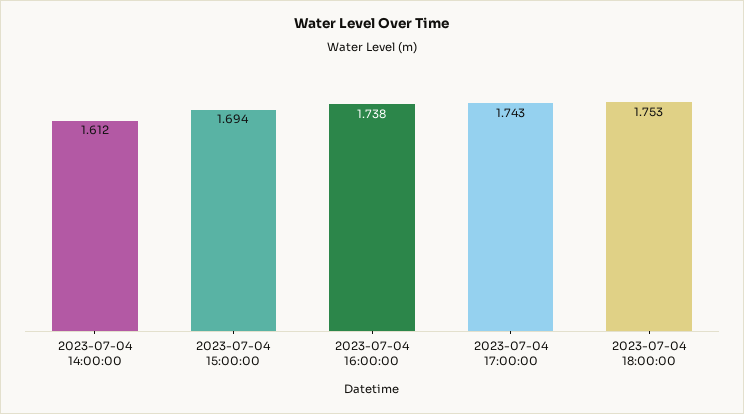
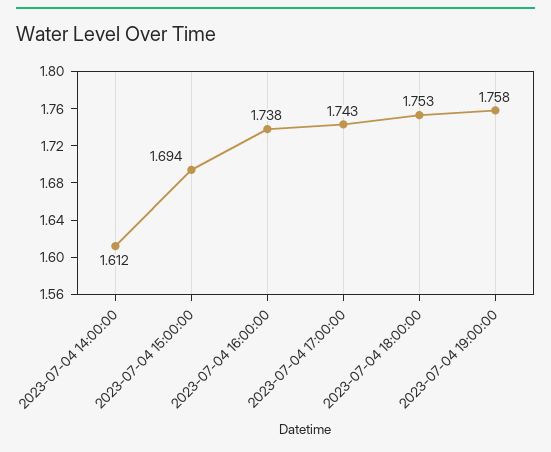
2023-07-04 19:00:00: none -> 1.758

